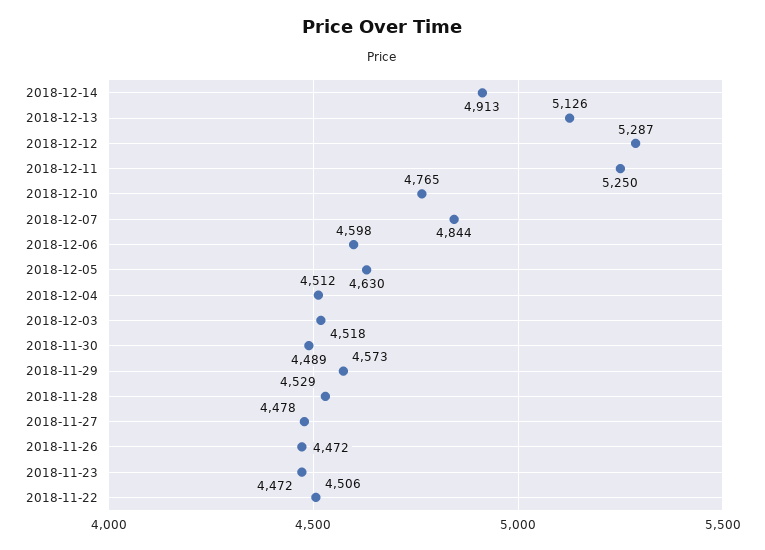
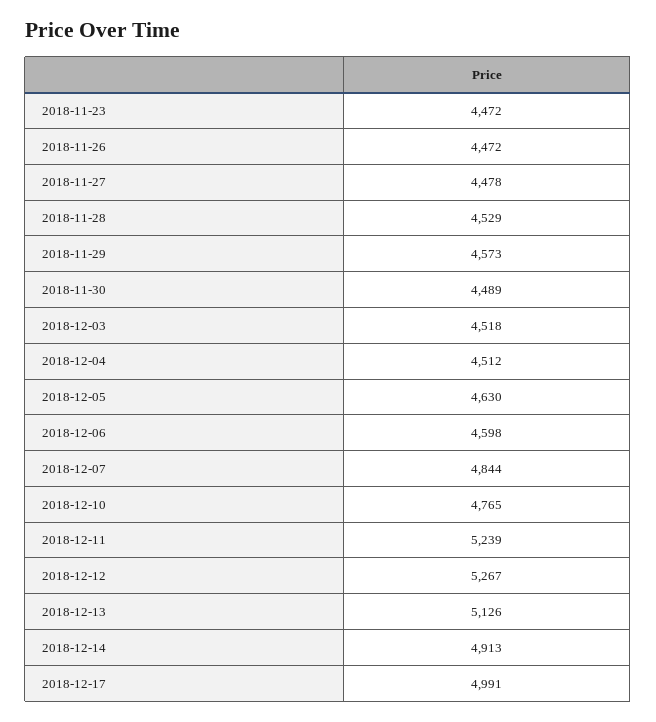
2018-12-12: 5287 -> 5267
2018-12-11: 5250 -> 5239
2018-11-22: 4506 -> none
2018-12-17: none -> 4991

